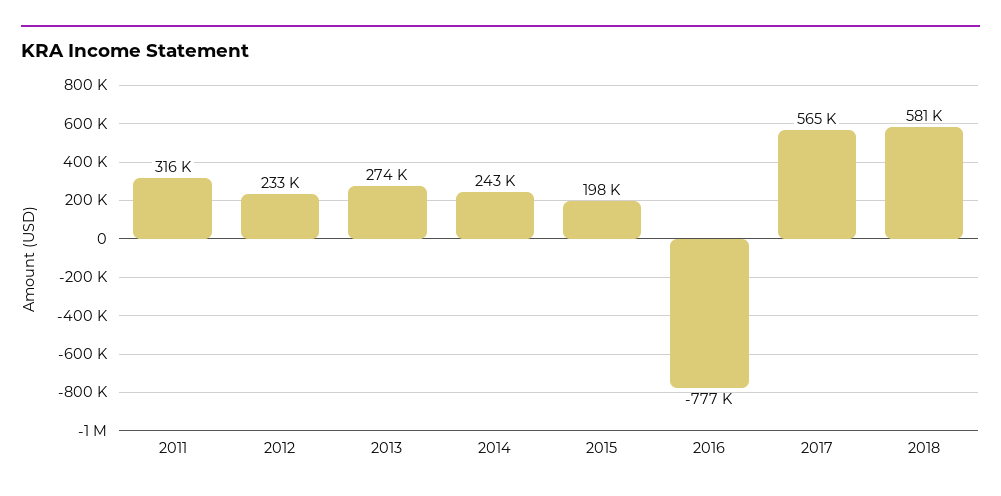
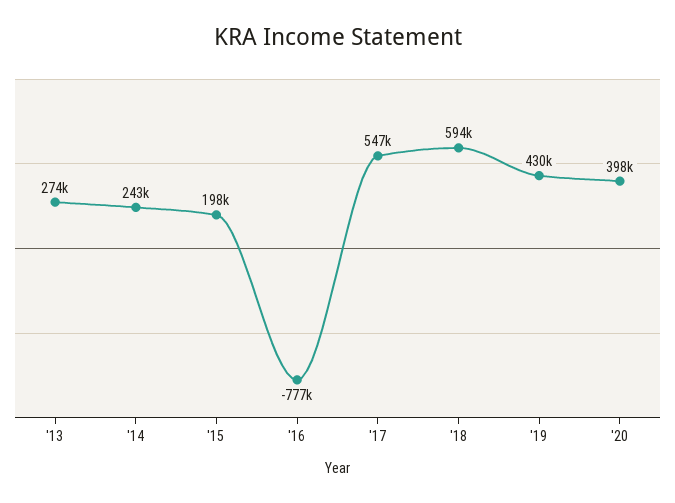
2011: 316000 -> none
2012: 233000 -> none
2017: 565000 -> 547000
2018: 581000 -> 594000
'19: none -> 430000
'20: none -> 398000

